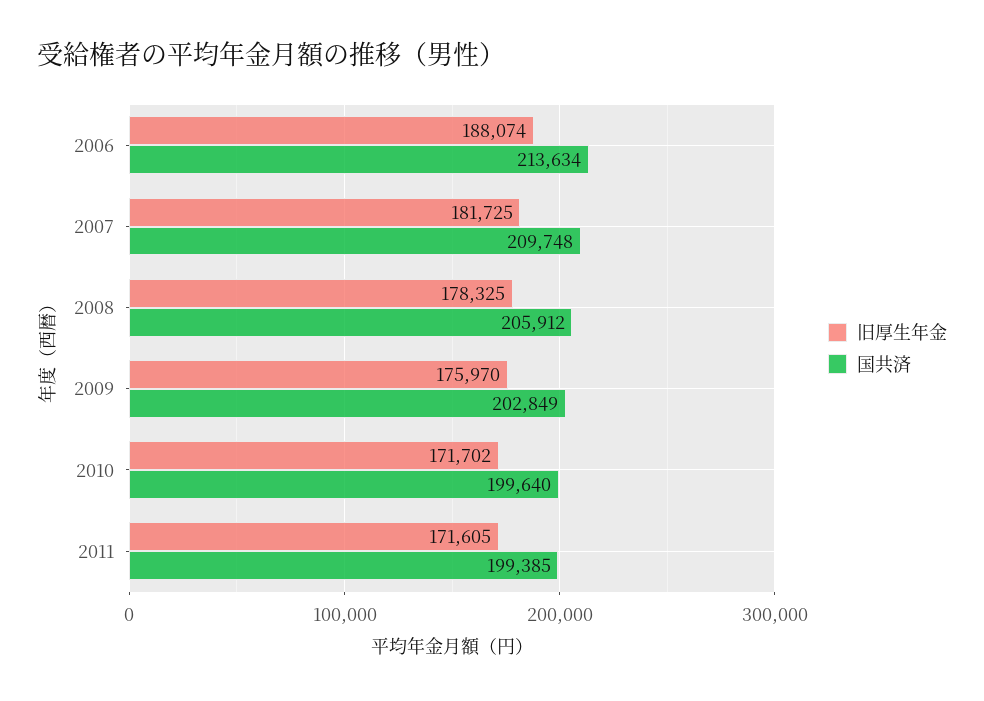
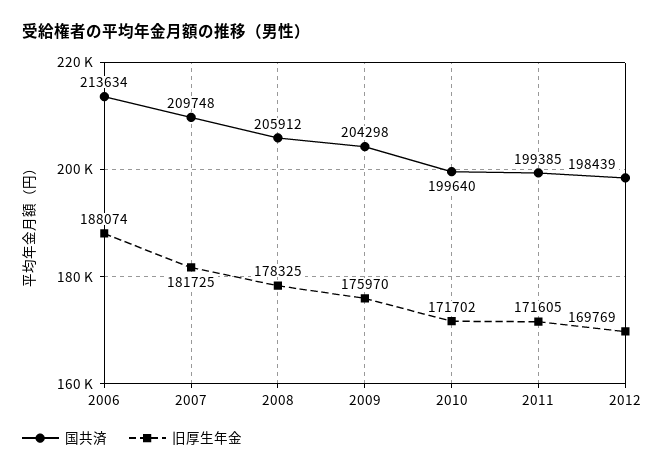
国共済, 2009: 202849 -> 204298
国共済, 2012: none -> 198439
旧厚生年金, 2012: none -> 169769

